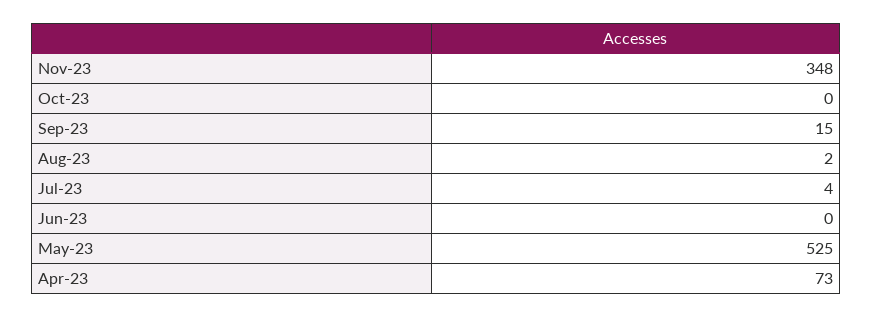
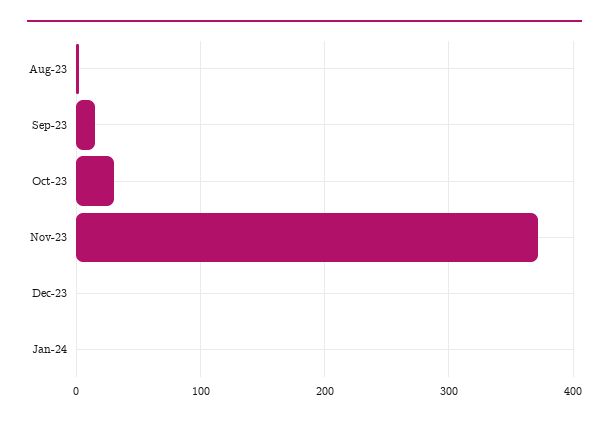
Nov-23: 348 -> 370
Oct-23: 0 -> 30
Jul-23: 4 -> none
Jun-23: 0 -> none
May-23: 525 -> none
Apr-23: 73 -> none
Dec-23: none -> 0
Jan-24: none -> 0

